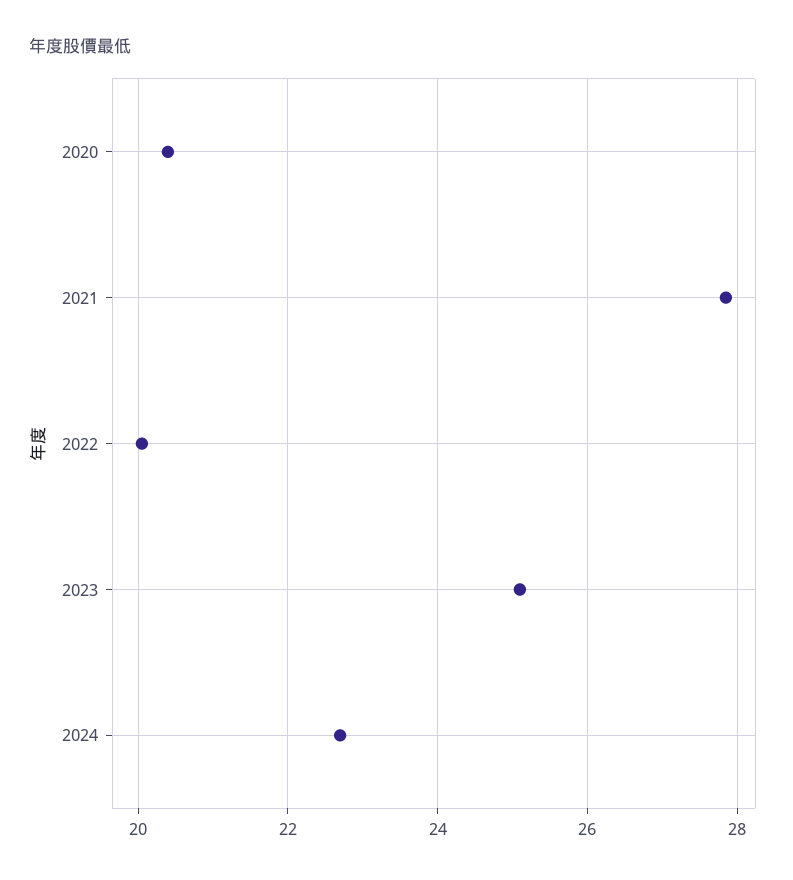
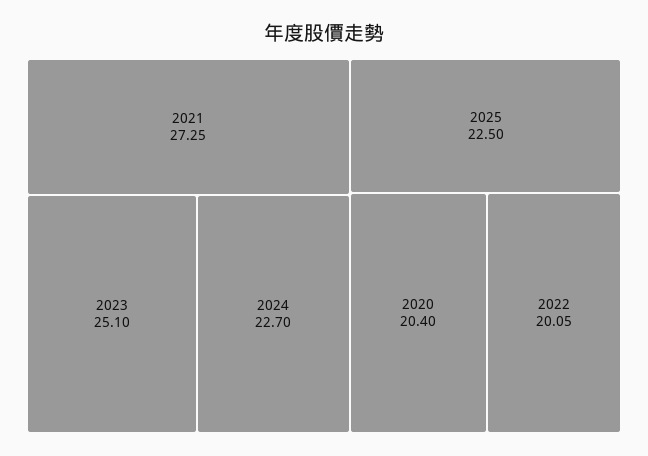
2021: 27.8 -> 27.25
2025: none -> 22.5

